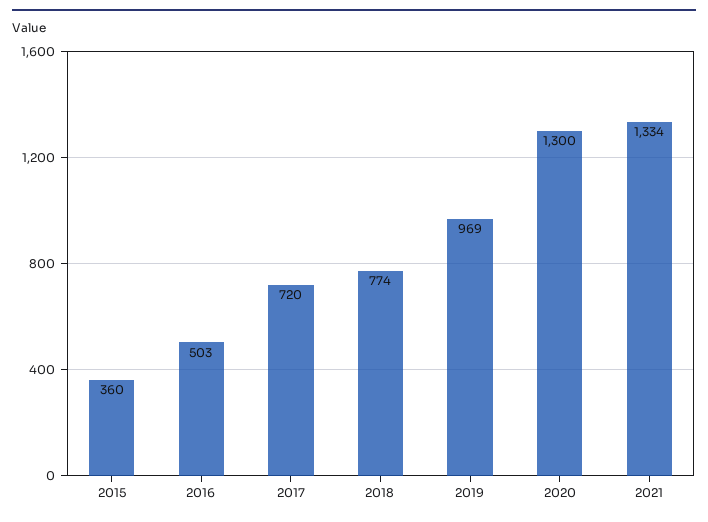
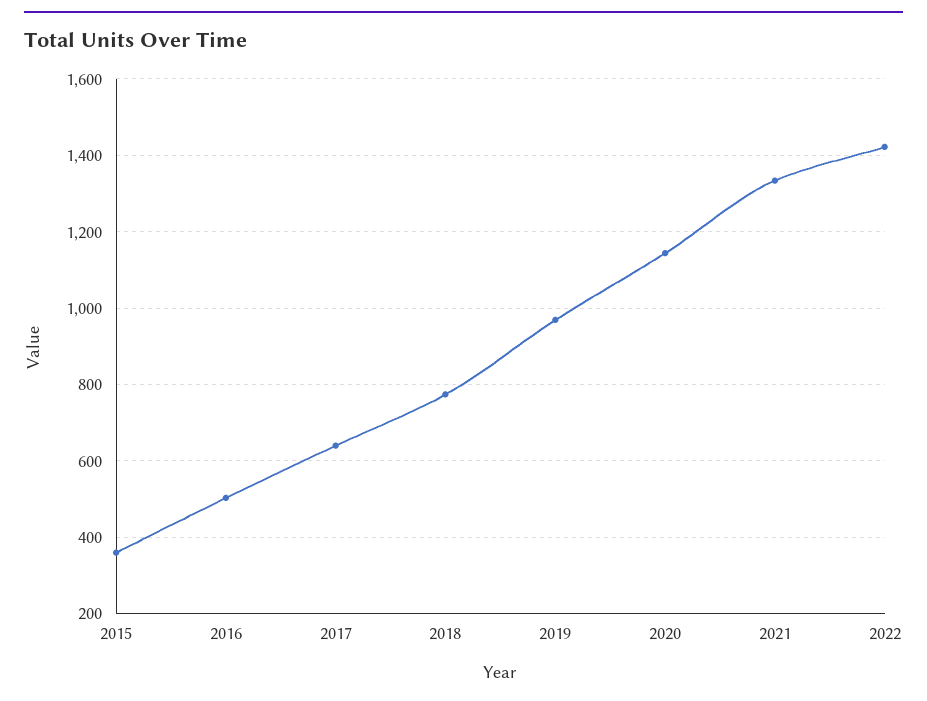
2017: 720 -> 640
2020: 1300 -> 1140
2022: none -> 1420

